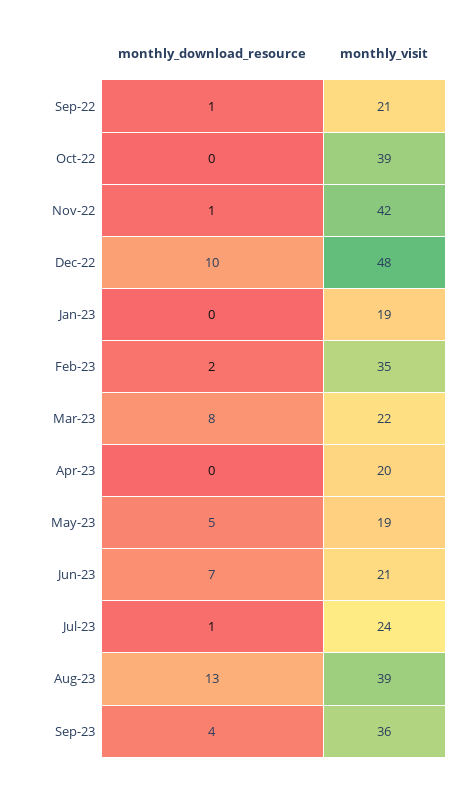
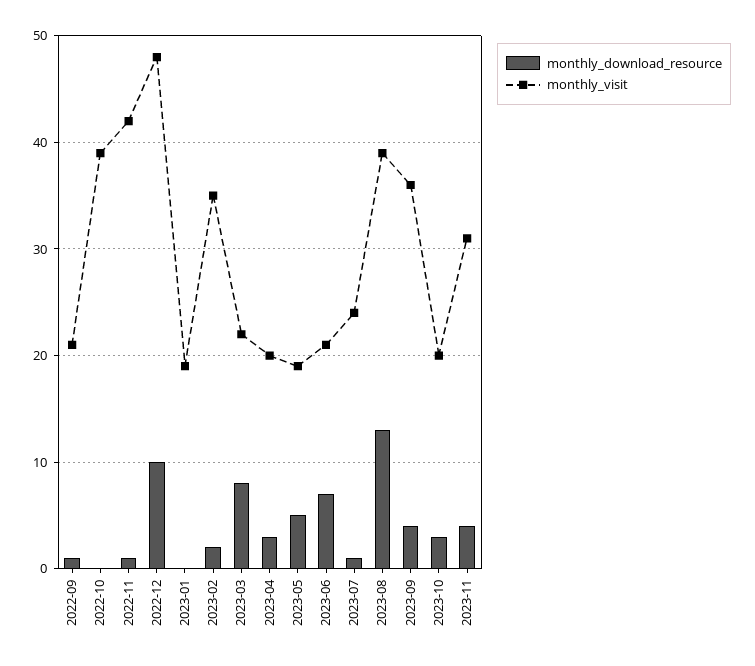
monthly_download_resource, Apr-23: 0 -> 3
monthly_download_resource, 2023-10: none -> 3
monthly_visit, 2023-10: none -> 20
monthly_download_resource, 2023-11: none -> 4
monthly_visit, 2023-11: none -> 31

